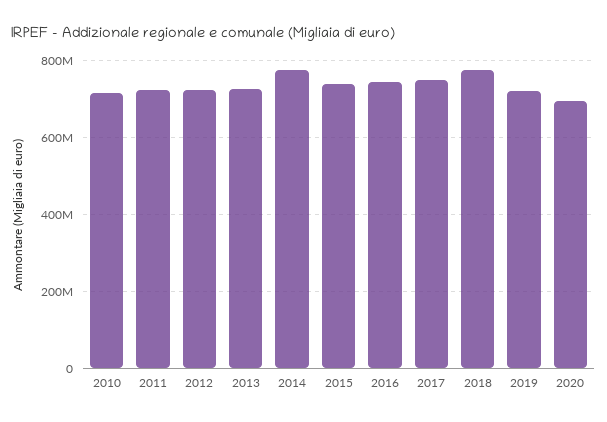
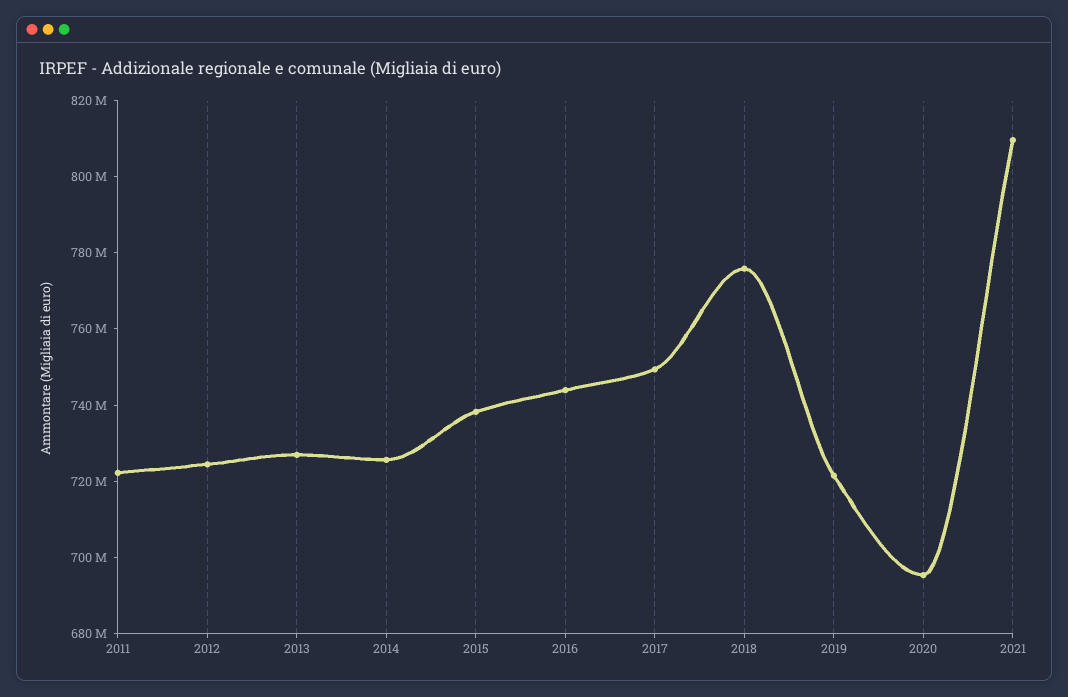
2010: 720000000 -> none
2014: 780000000 -> 725000000
2021: none -> 810000000

